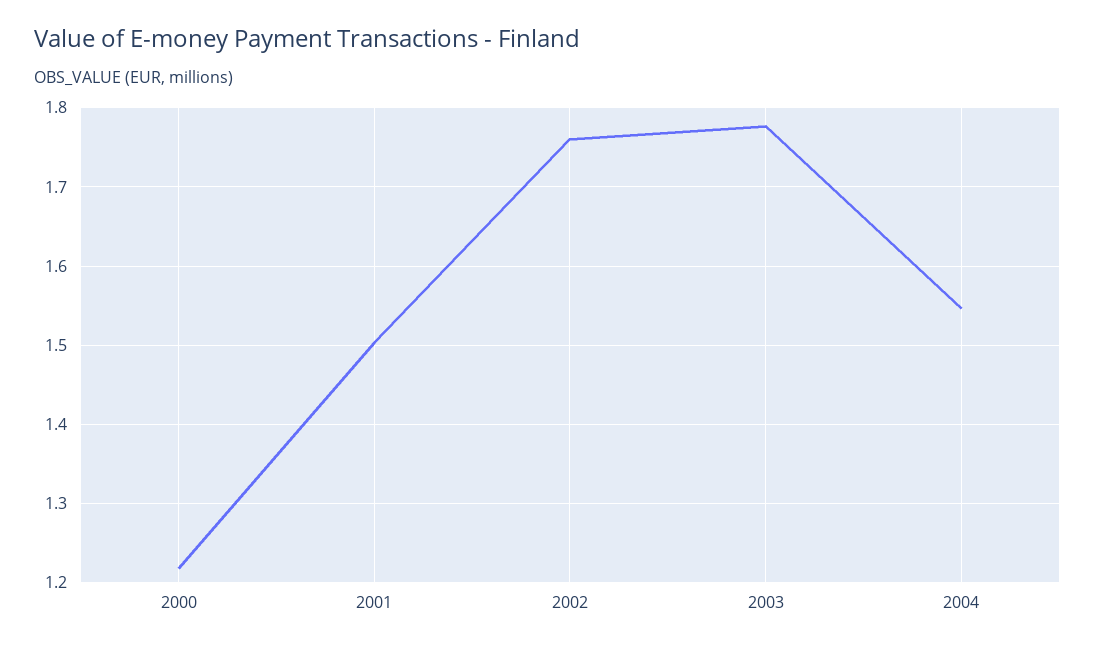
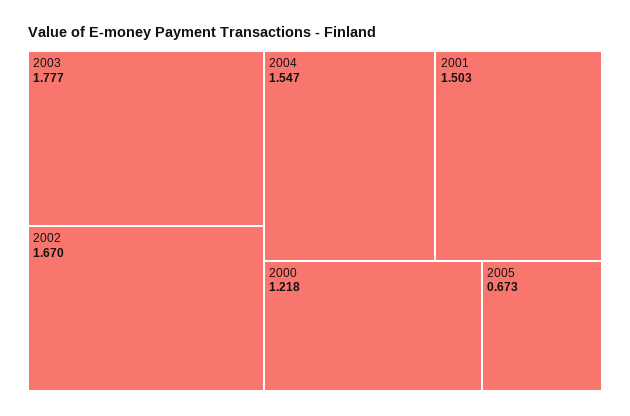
2002: 1.76 -> 1.67
2005: none -> 0.673

